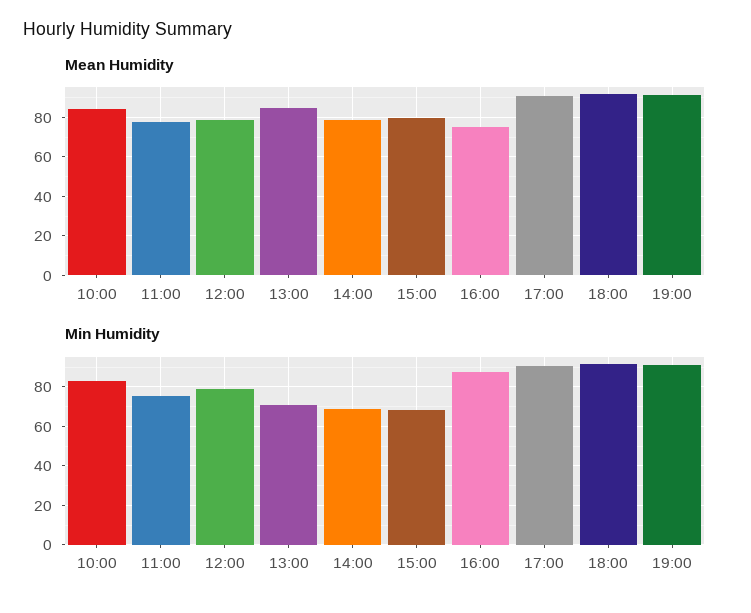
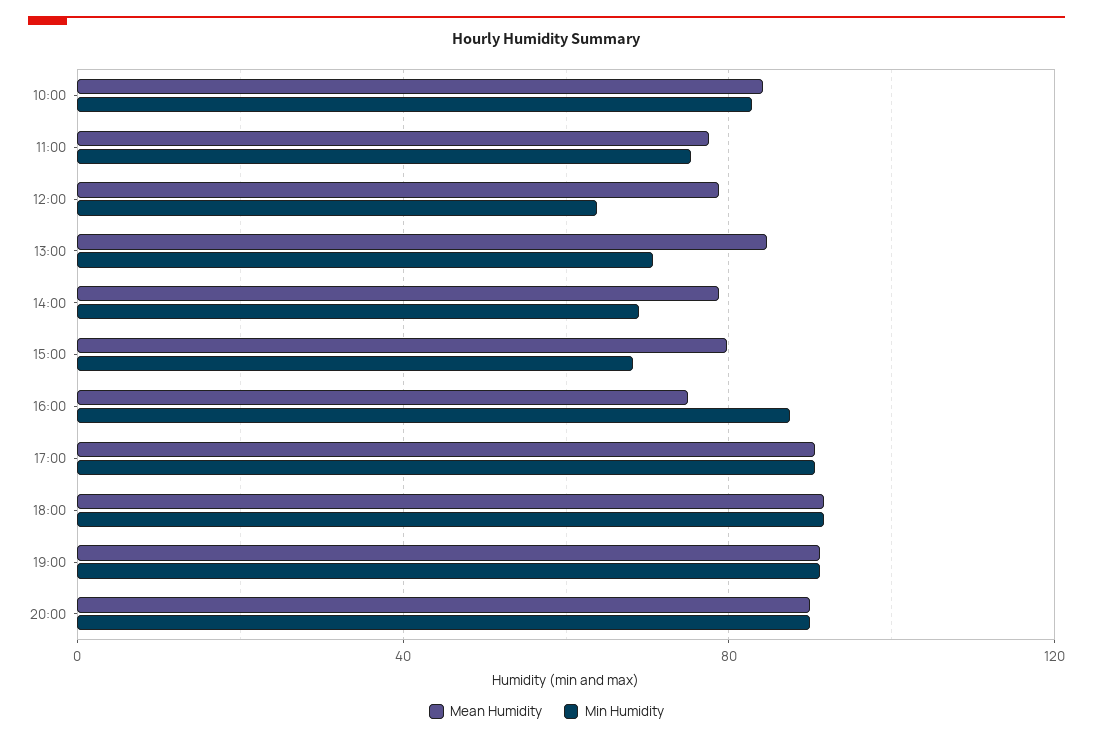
Min Humidity, 12:00: 80 -> 65
Mean Humidity, 20:00: none -> 90
Min Humidity, 20:00: none -> 90

